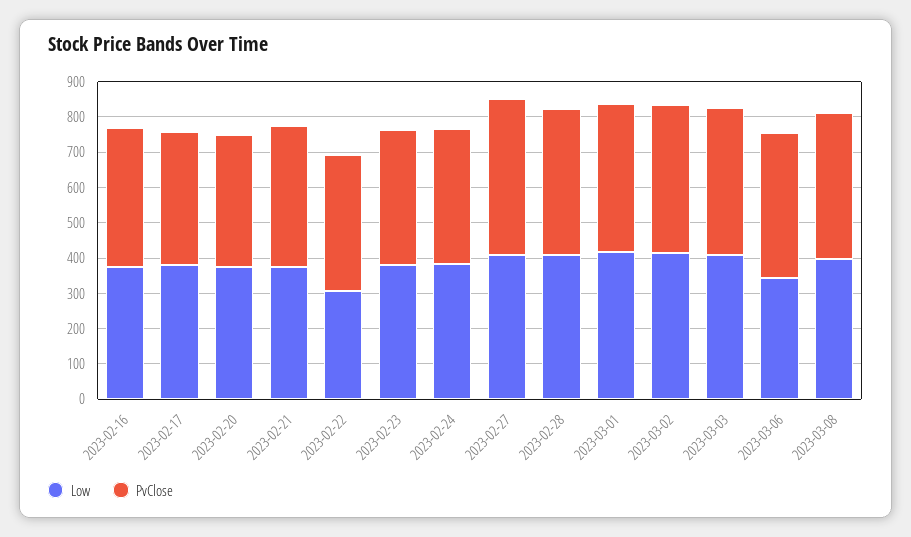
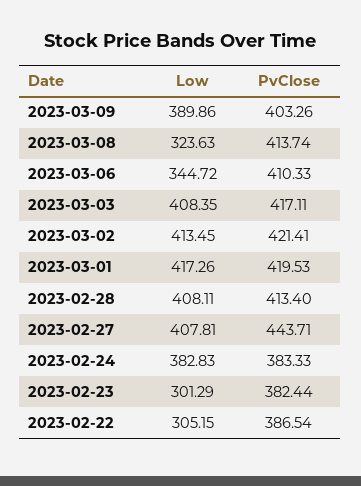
Low, 2023-02-16: 375 -> none
PvClose, 2023-02-16: 400 -> none
Low, 2023-02-17: 375 -> none
PvClose, 2023-02-17: 375 -> none
Low, 2023-02-20: 375 -> none
PvClose, 2023-02-20: 375 -> none
Low, 2023-02-21: 375 -> none
PvClose, 2023-02-21: 400 -> none
Low, 2023-02-23: 375 -> 301.29
Low, 2023-03-08: 400 -> 323.63
Low, 2023-03-09: none -> 389.86
PvClose, 2023-03-09: none -> 403.26

